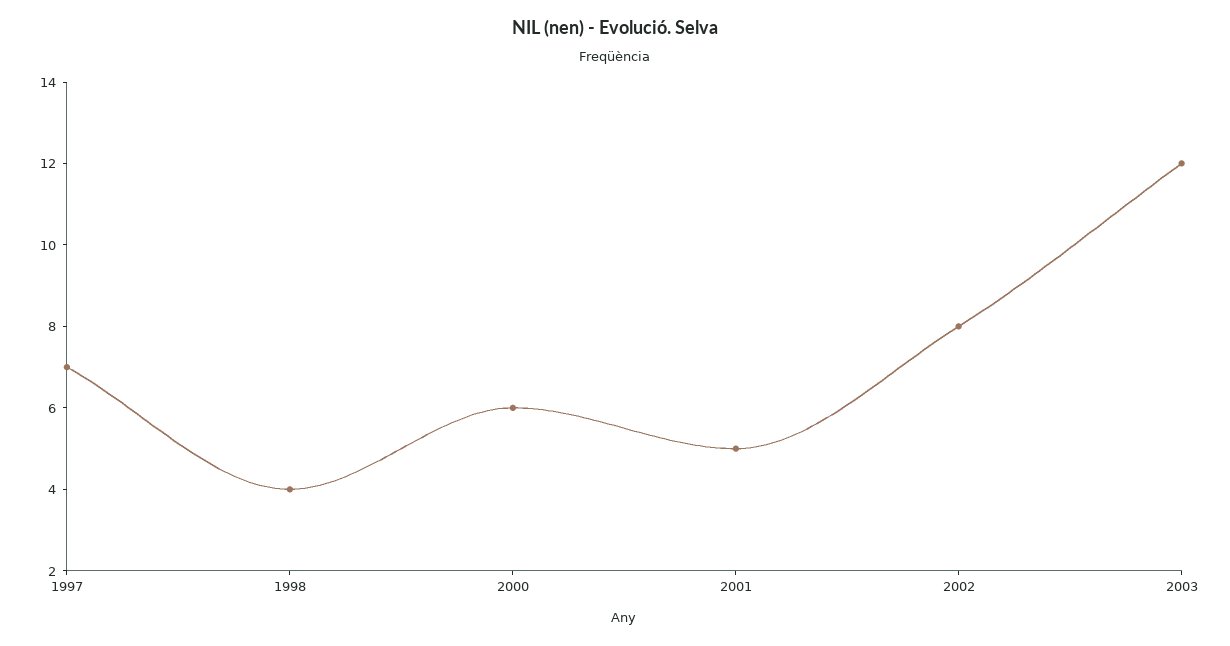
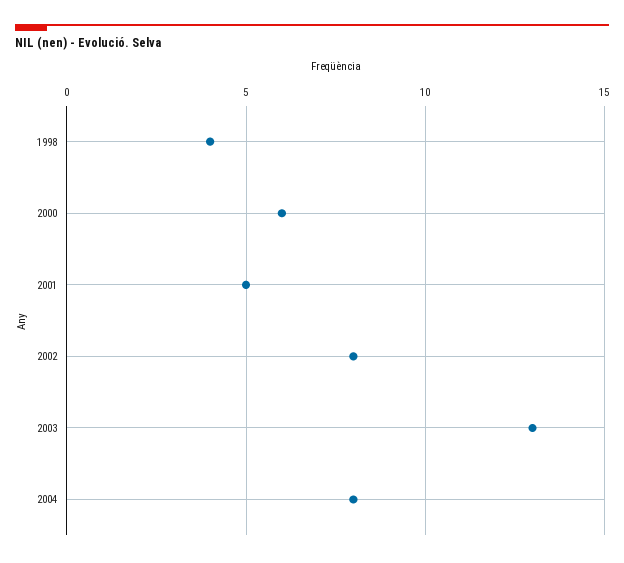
1997: 7 -> none
2003: 12 -> 13
2004: none -> 8

